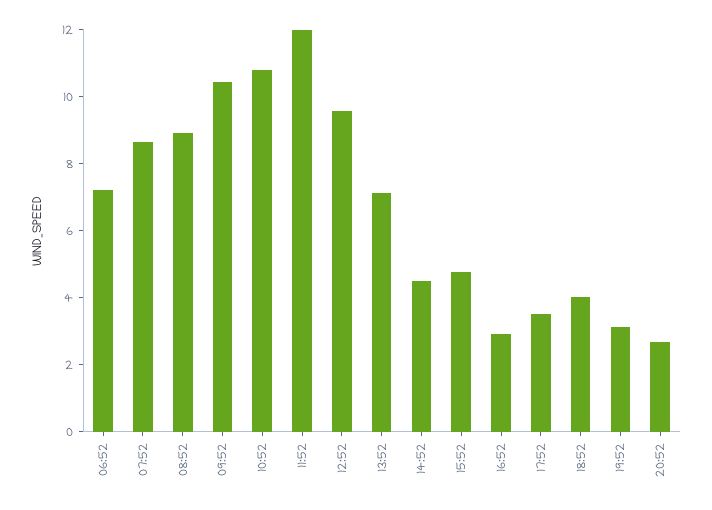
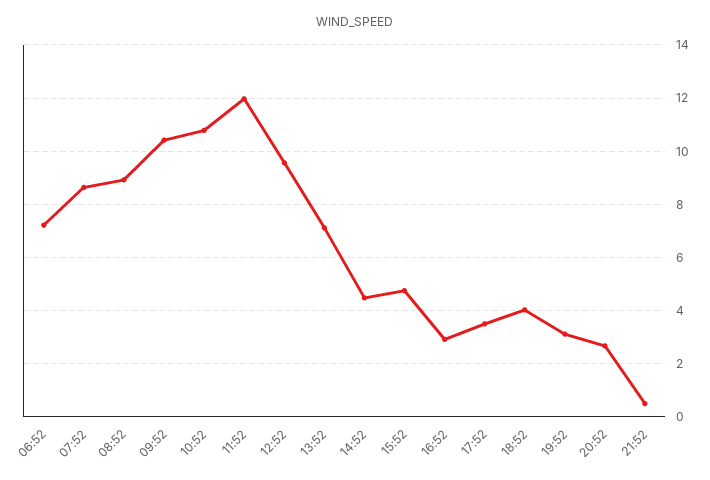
21:52: none -> 0.5

